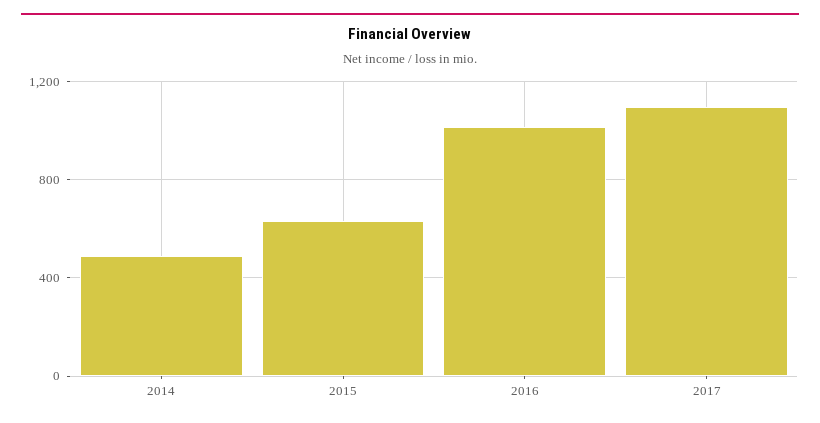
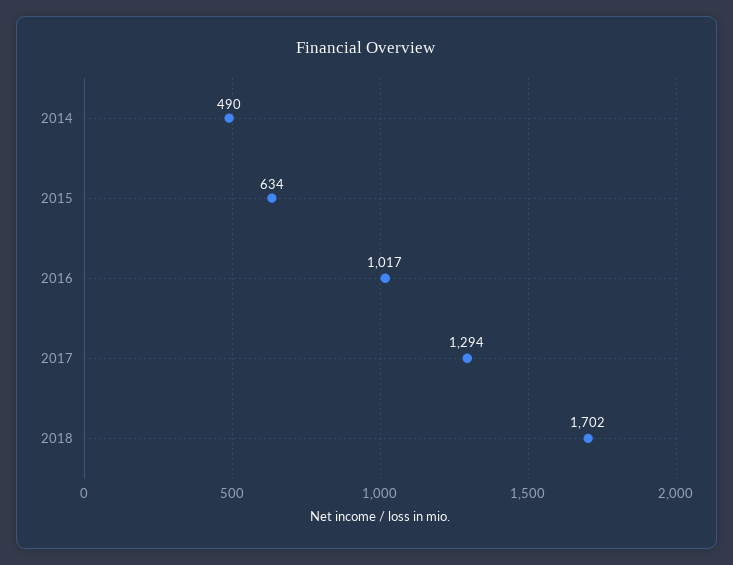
2017: 1100 -> 1294
2018: none -> 1702

